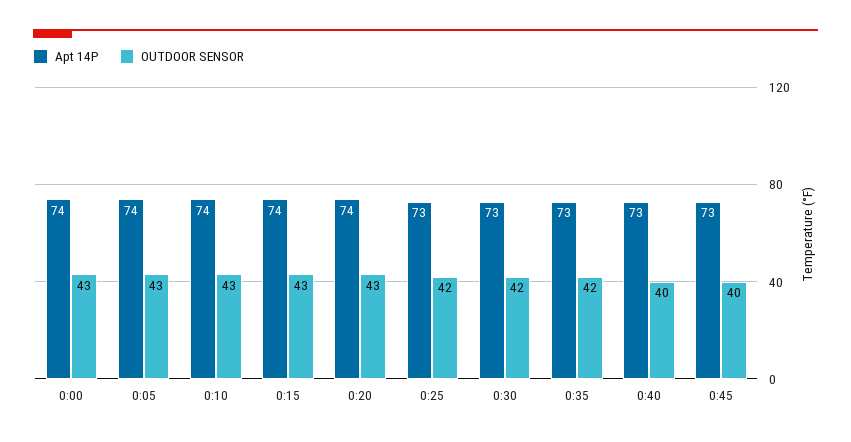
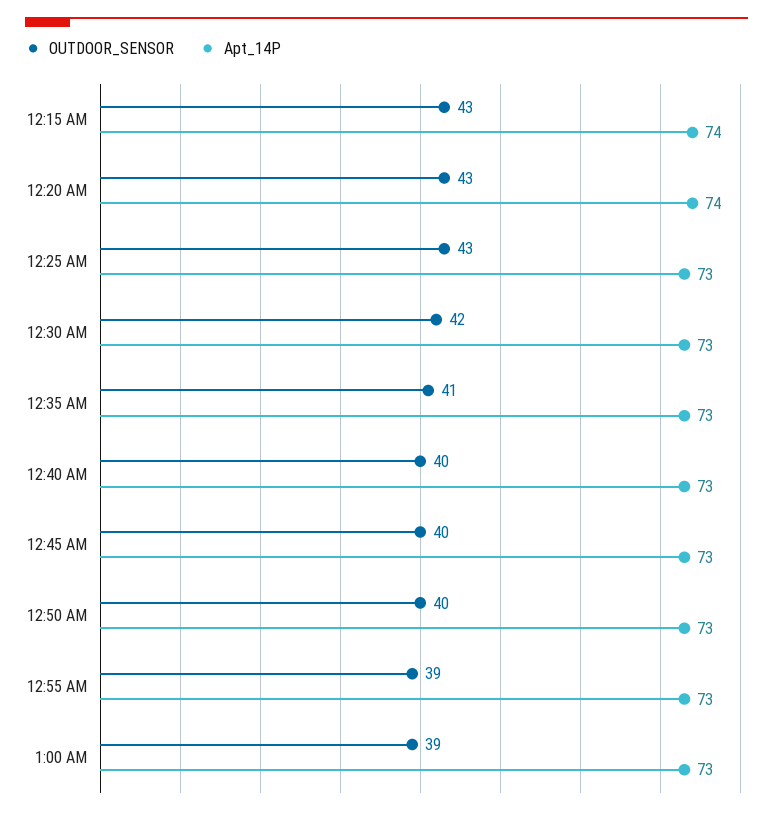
Apt 14P, 0:00: 74 -> none
OUTDOOR SENSOR, 0:00: 43 -> none
Apt 14P, 0:05: 74 -> none
OUTDOOR SENSOR, 0:05: 43 -> none
Apt 14P, 0:10: 74 -> none
OUTDOOR SENSOR, 0:10: 43 -> none
OUTDOOR SENSOR, 0:25: 42 -> 43
OUTDOOR SENSOR, 0:35: 42 -> 41
OUTDOOR SENSOR, 12:50 AM: none -> 40
Apt 14P, 12:50 AM: none -> 73
OUTDOOR SENSOR, 12:55 AM: none -> 39
Apt 14P, 12:55 AM: none -> 73
OUTDOOR SENSOR, 1:00 AM: none -> 39
Apt 14P, 1:00 AM: none -> 73

